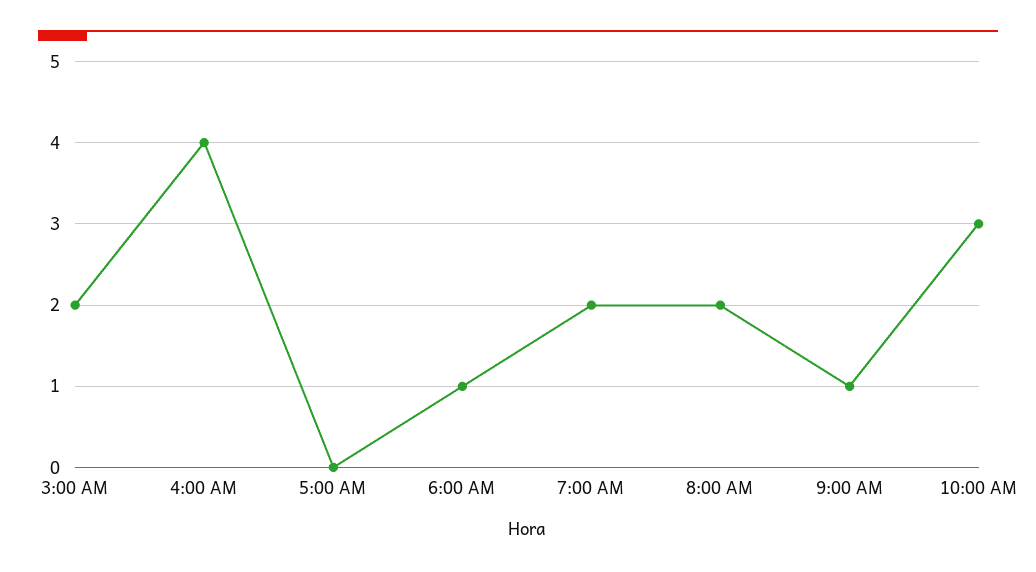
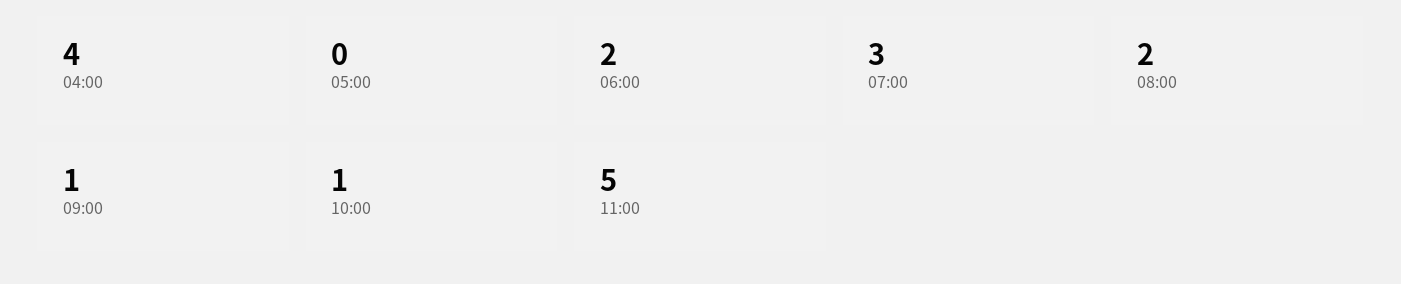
3:00 AM: 2 -> none
6:00 AM: 1 -> 2
7:00 AM: 2 -> 3
10:00 AM: 3 -> 1
11:00: none -> 5

